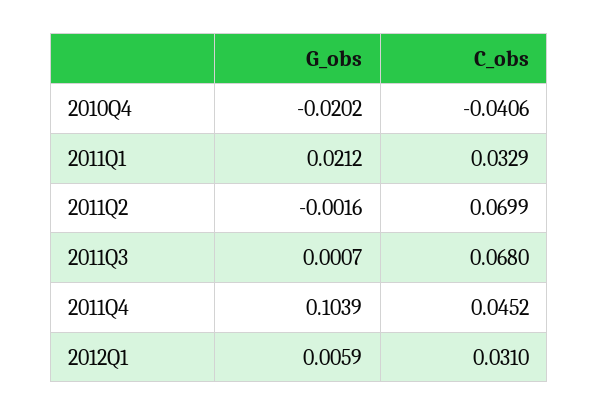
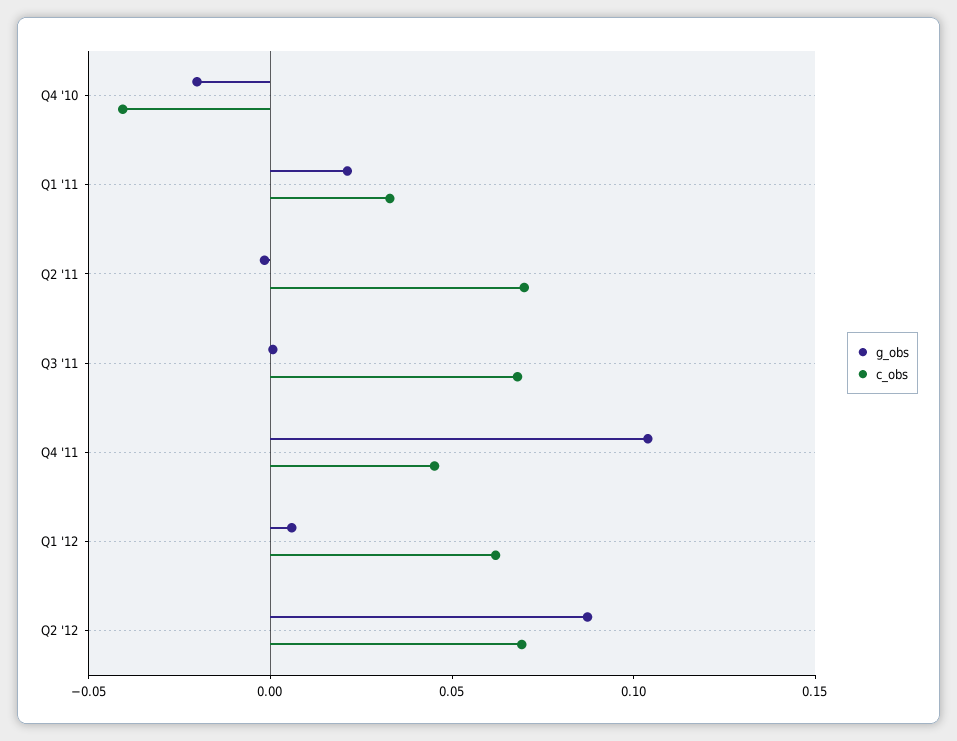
C_obs, 2012Q1: 0.031 -> 0.06
G_obs, Q2 '12: none -> 0.09
C_obs, Q2 '12: none -> 0.07

